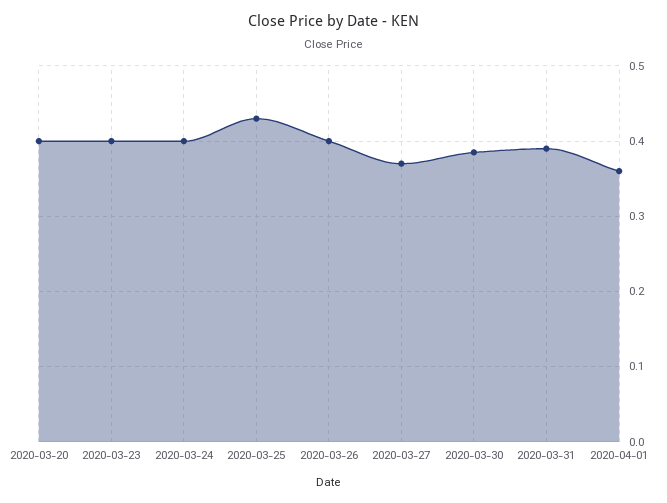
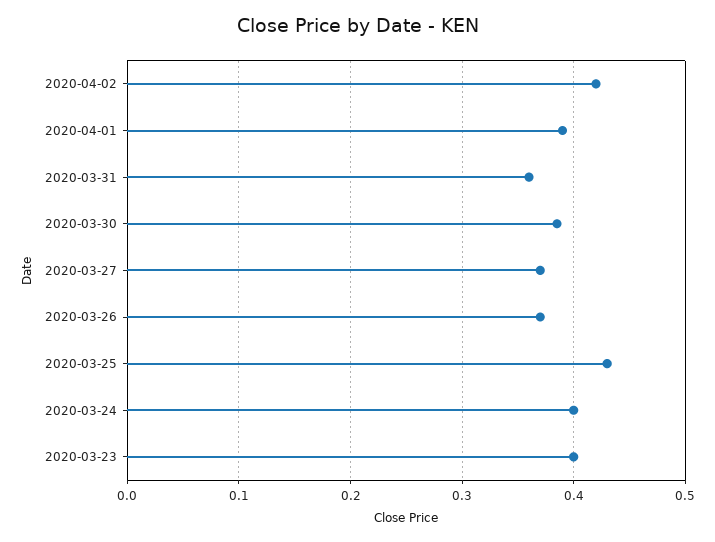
2020-03-20: 0.4 -> none
2020-03-26: 0.4 -> 0.37
2020-03-31: 0.39 -> 0.36
2020-04-01: 0.36 -> 0.39
2020-04-02: none -> 0.42

